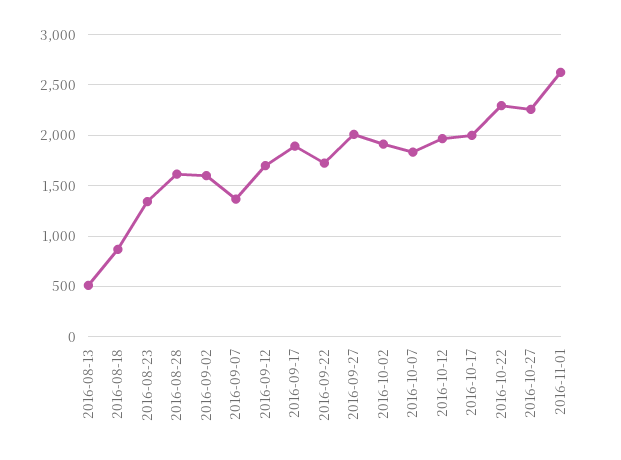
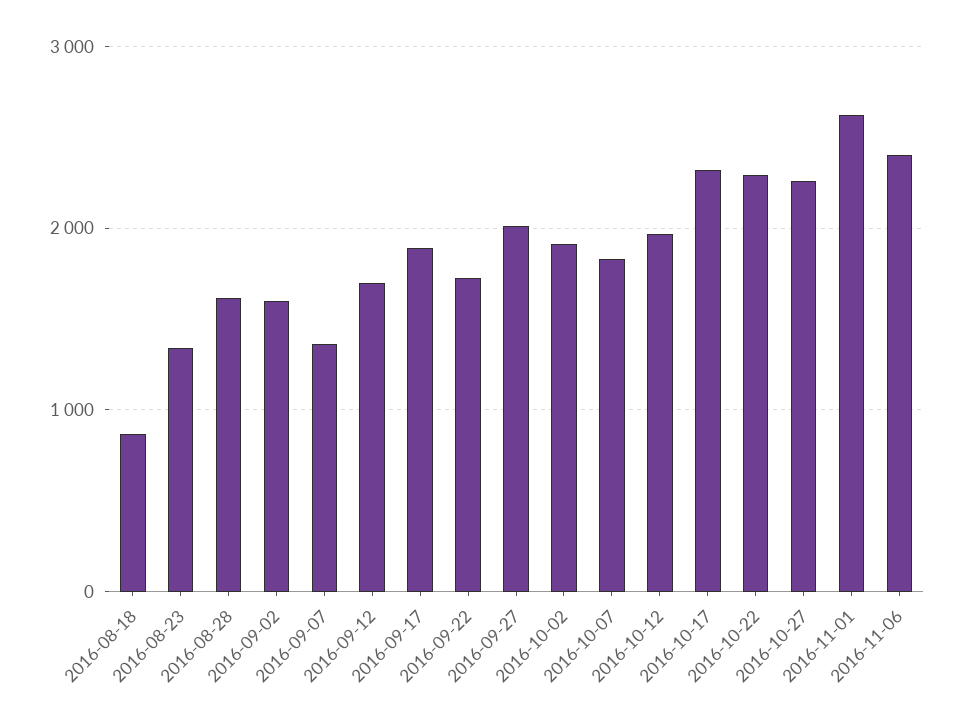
2016-08-13: 500 -> none
2016-10-17: 2000 -> 2300
2016-11-06: none -> 2400

